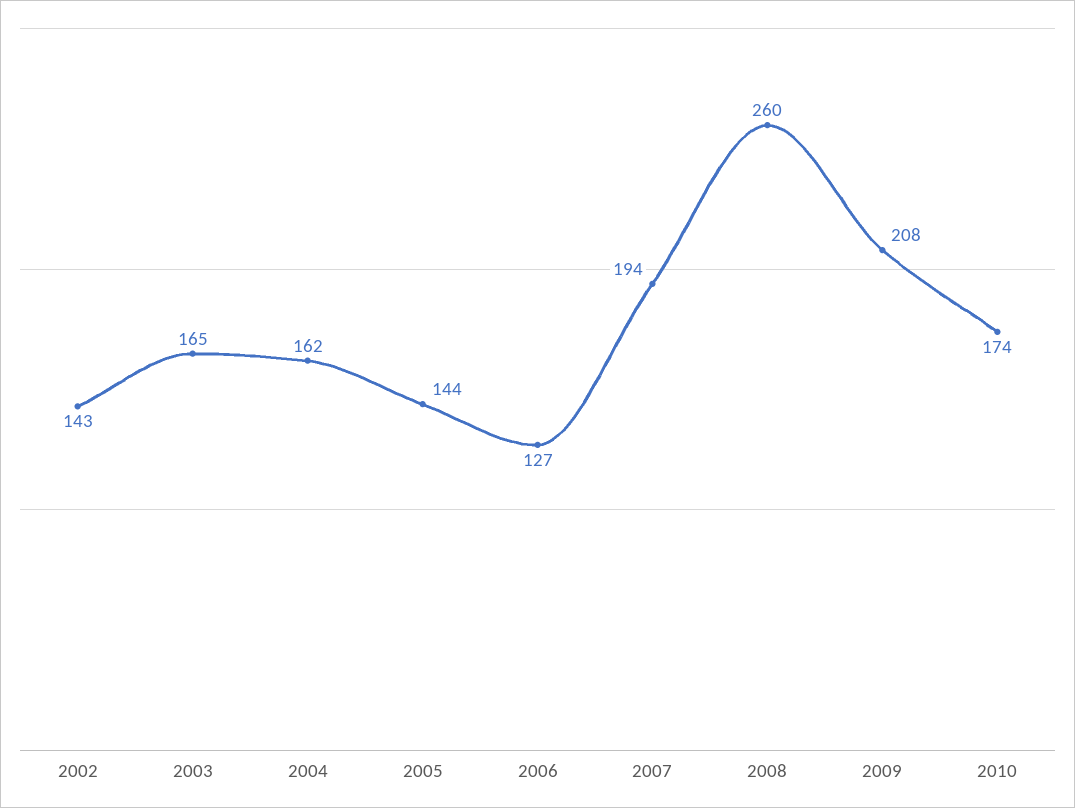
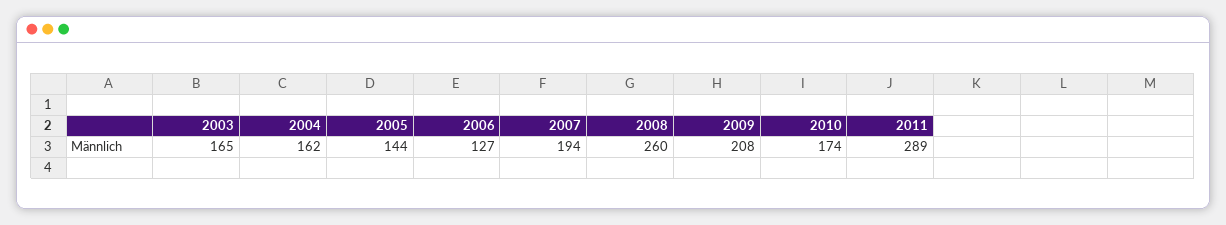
2002: 143 -> none
2011: none -> 289

